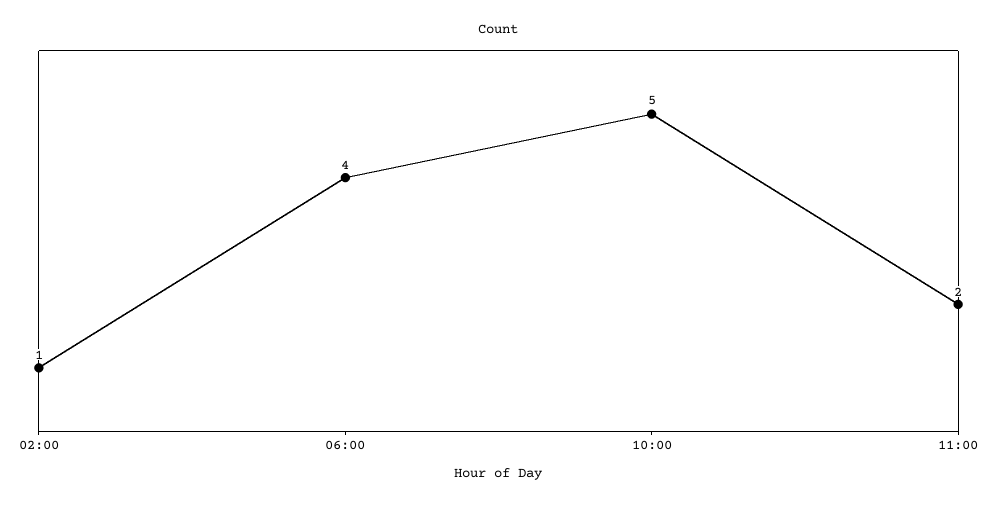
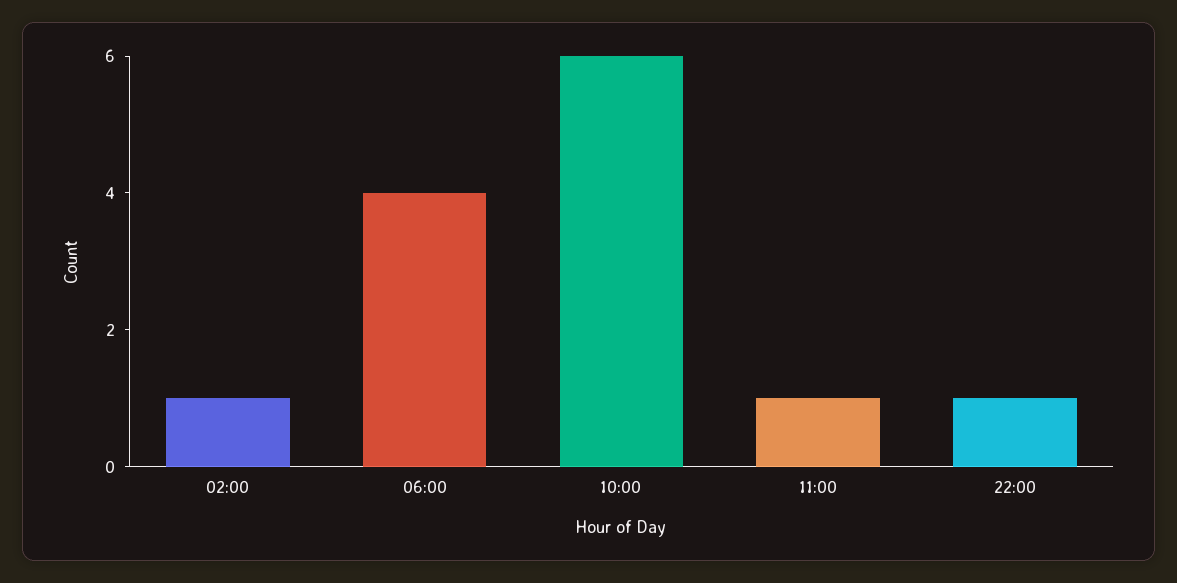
10:00: 5 -> 6
11:00: 2 -> 1
22:00: none -> 1

